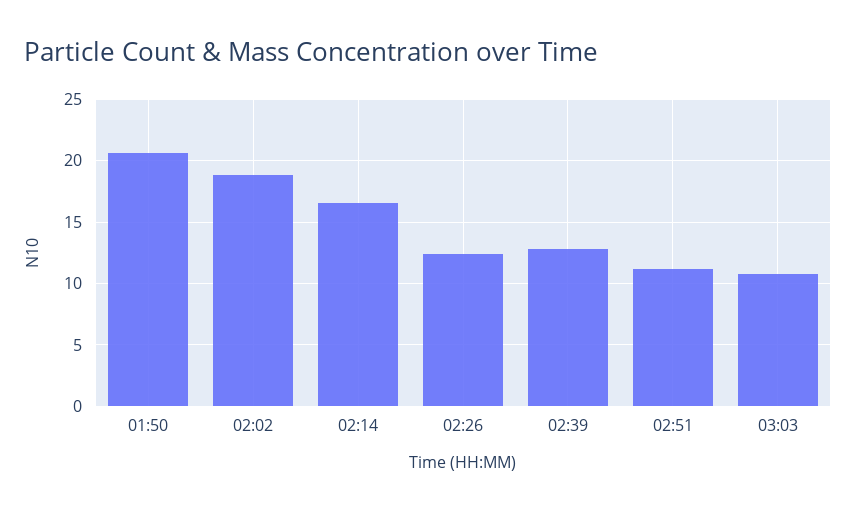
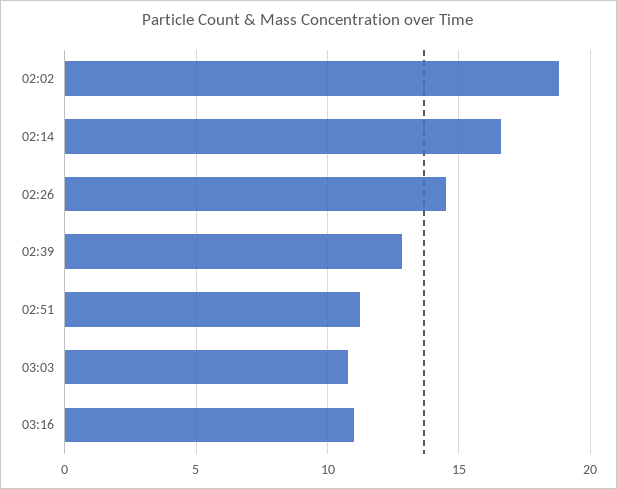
01:50: 20.5 -> none
02:26: 12.5 -> 14.5
03:16: none -> 11

